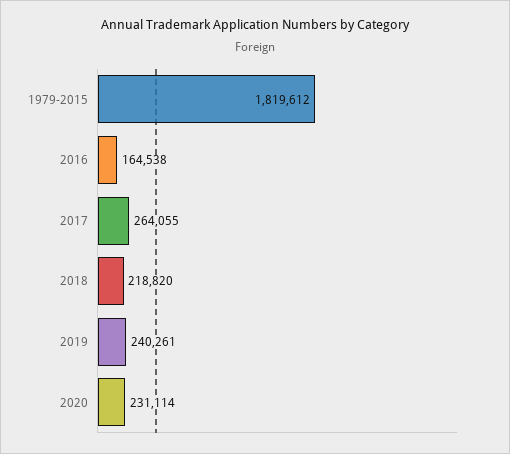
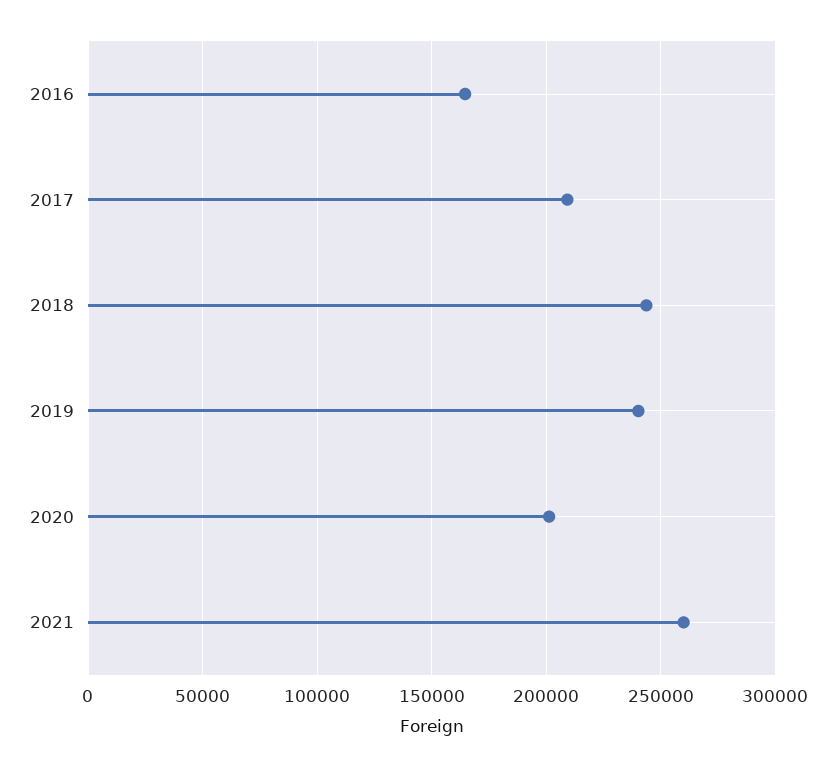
1979-2015: 1819612 -> none
2017: 264055 -> 210000
2018: 218820 -> 245000
2020: 231114 -> 200000
2021: none -> 260000

